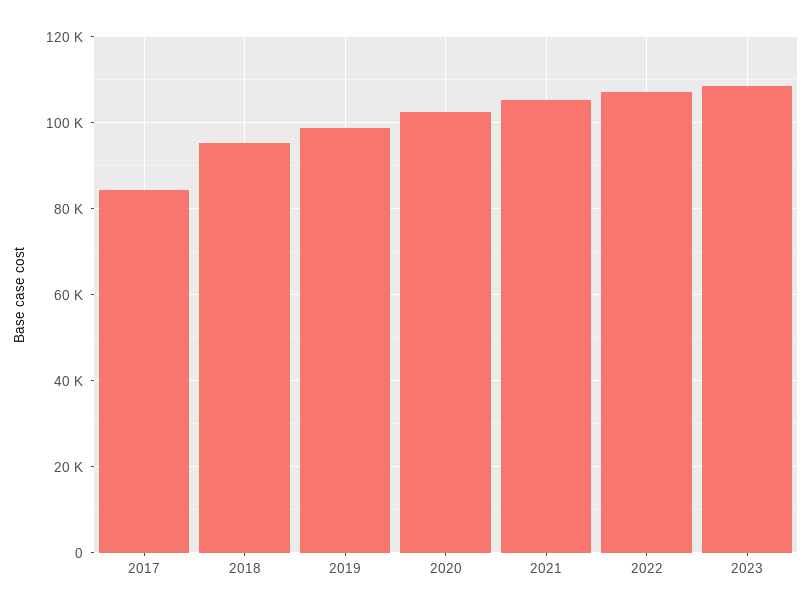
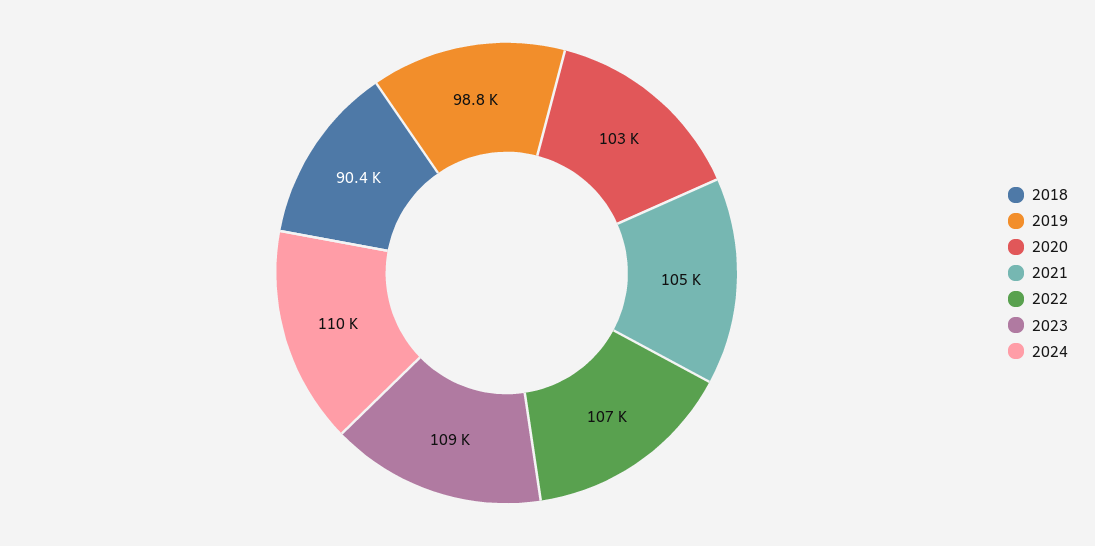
2017: 84000 -> none
2018: 96000 -> 90400
2024: none -> 110000

